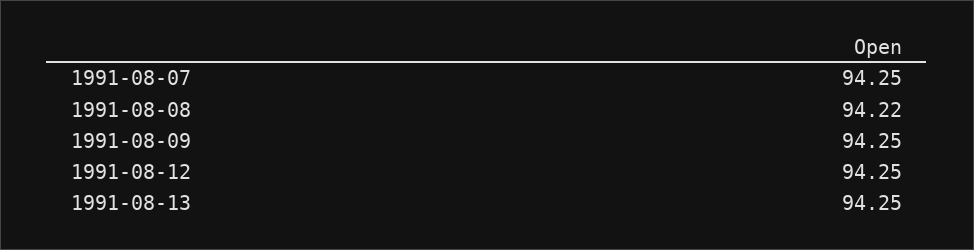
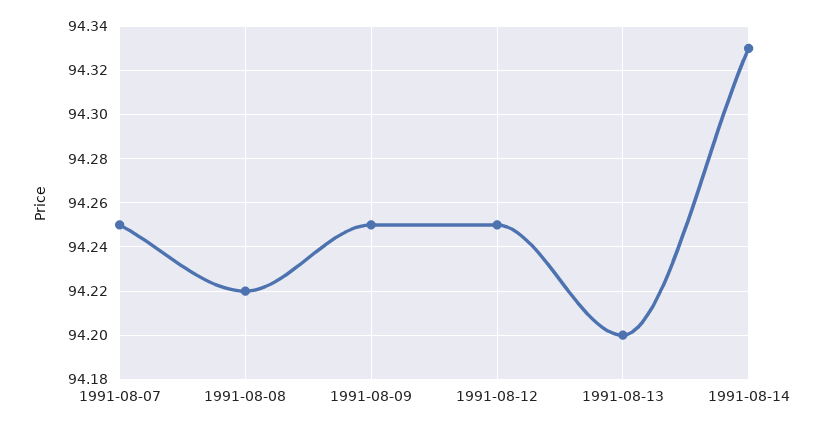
1991-08-13: 94.25 -> 94.2
1991-08-14: none -> 94.33

